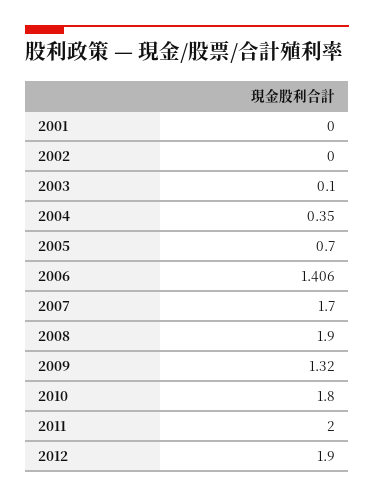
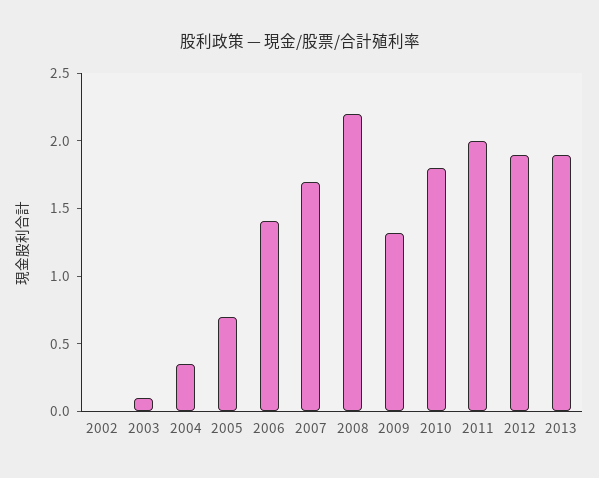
2001: 0 -> none
2008: 1.9 -> 2.2
2013: none -> 1.9

